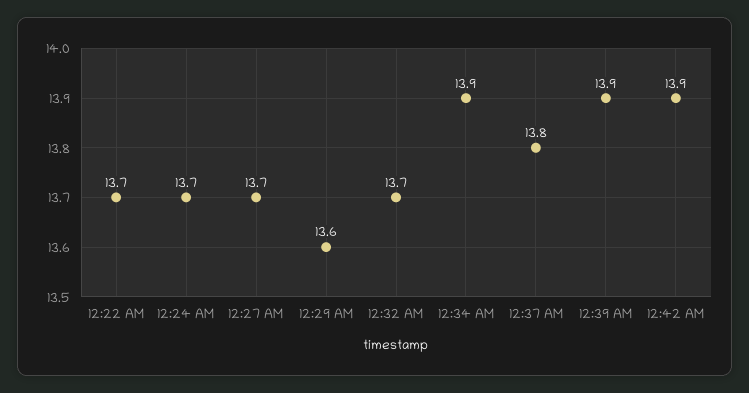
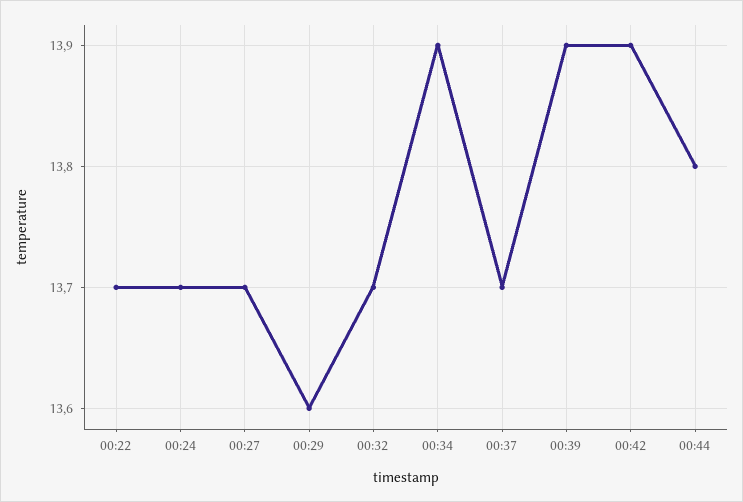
12:37 AM: 13.8 -> 13.7
00:44: none -> 13.8

